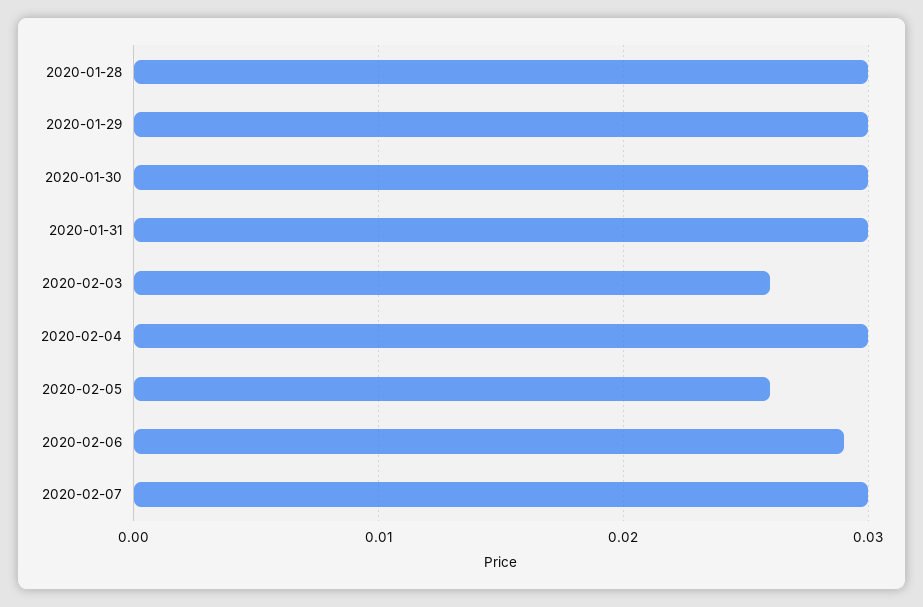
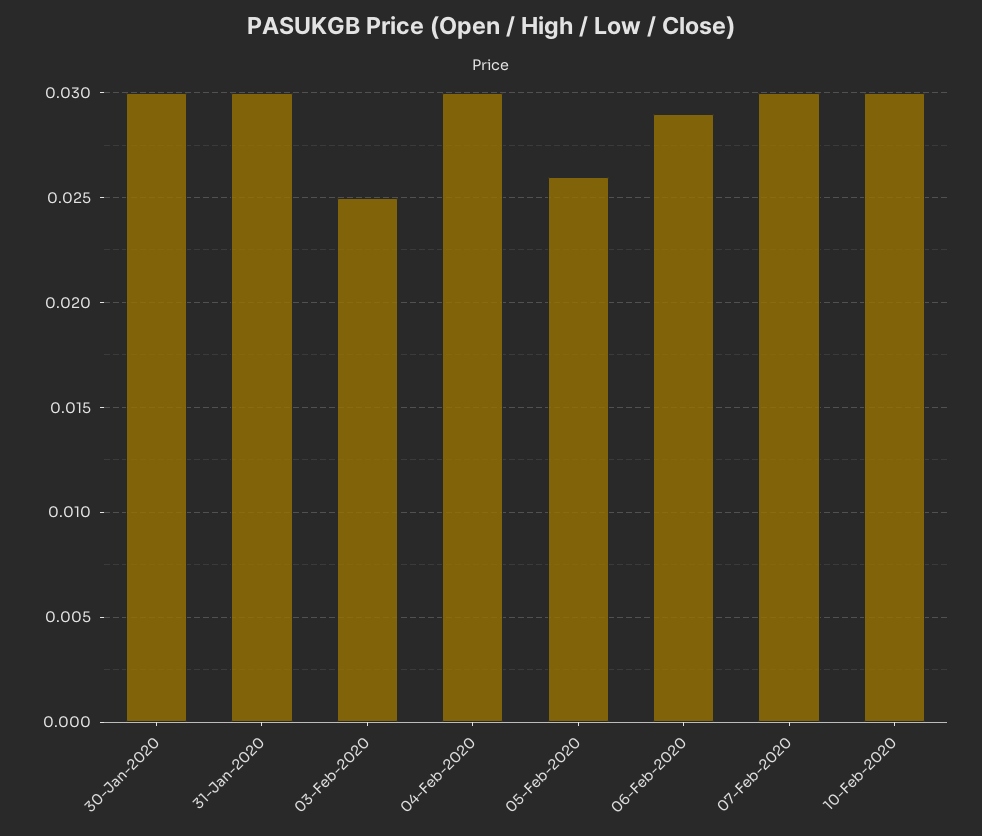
2020-01-28: 0.03 -> none
2020-01-29: 0.03 -> none
2020-02-03: 0.026 -> 0.025
10-Feb-2020: none -> 0.03

